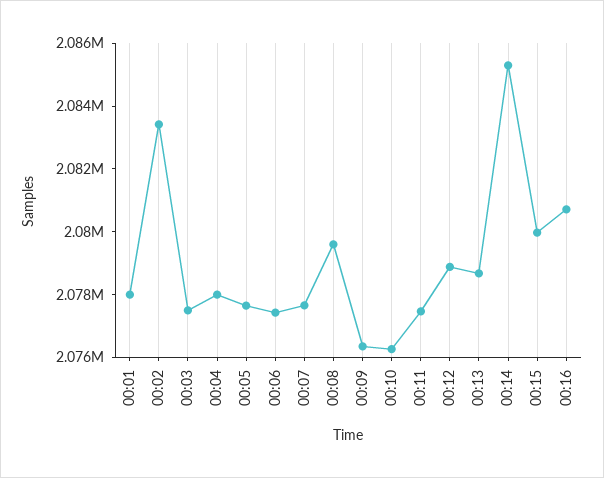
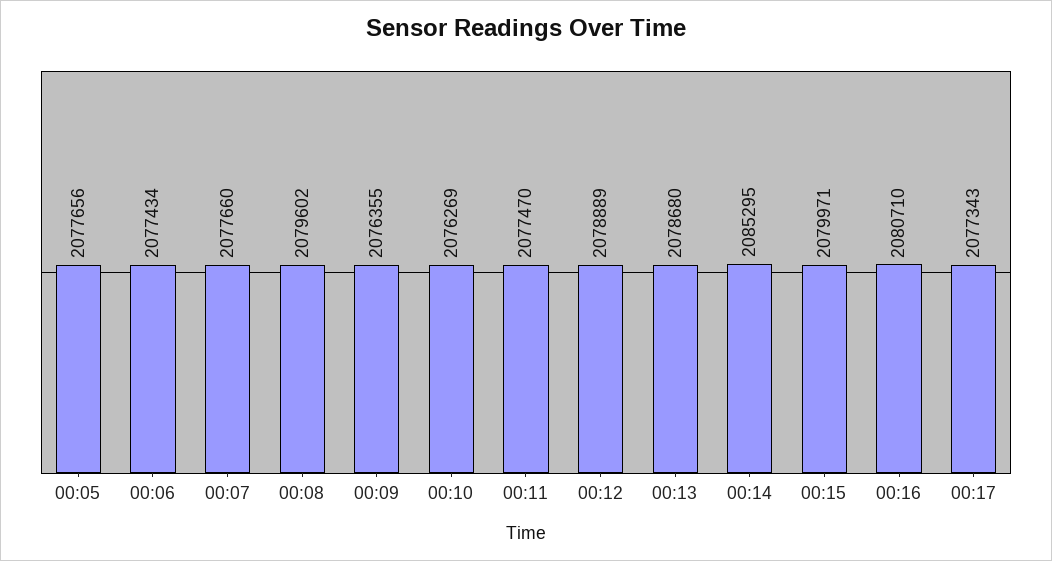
00:01: 2078000 -> none
00:02: 2083500 -> none
00:03: 2077500 -> none
00:04: 2078000 -> none
00:17: none -> 2077343

